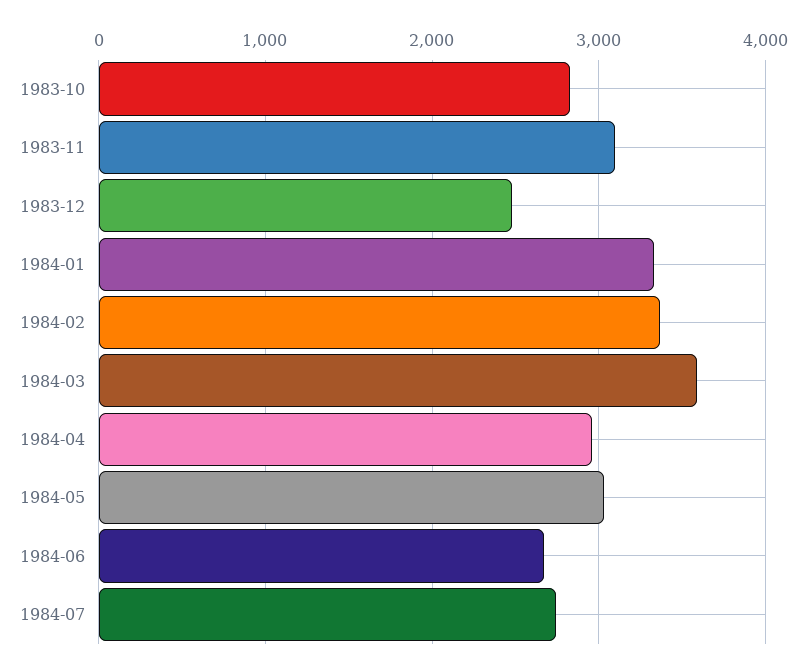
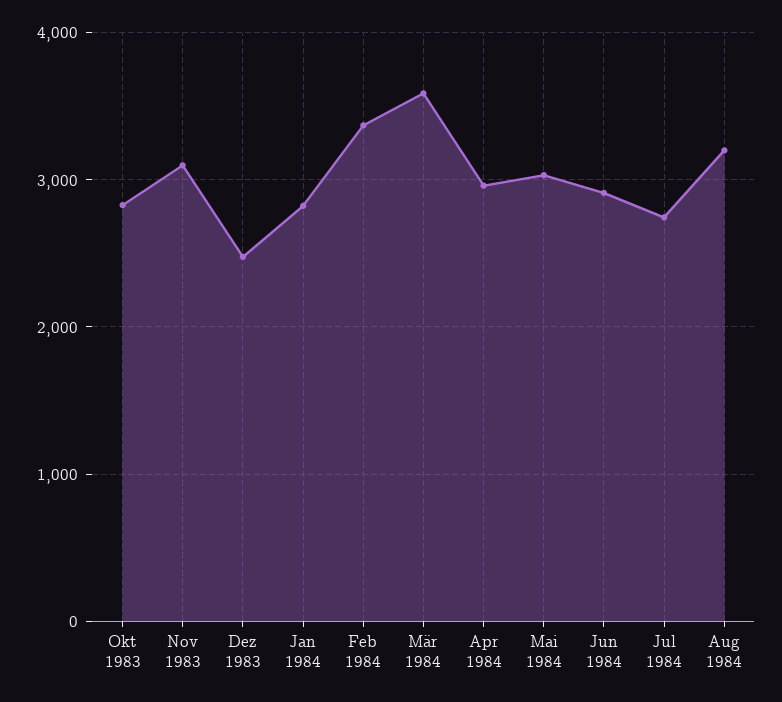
1984-01: 3300 -> 2800
1984-06: 2700 -> 2900
Aug 1984: none -> 3200

